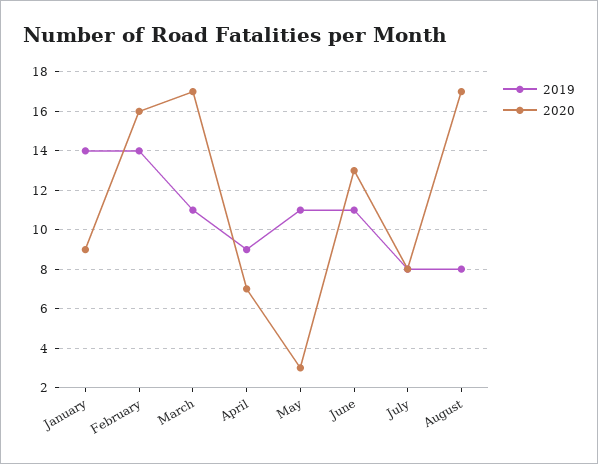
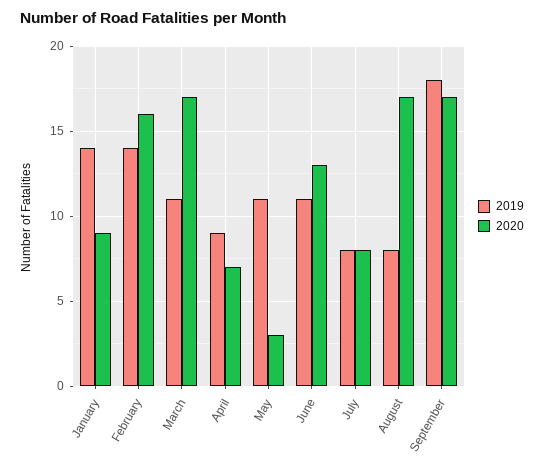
2019, September: none -> 18
2020, September: none -> 17

